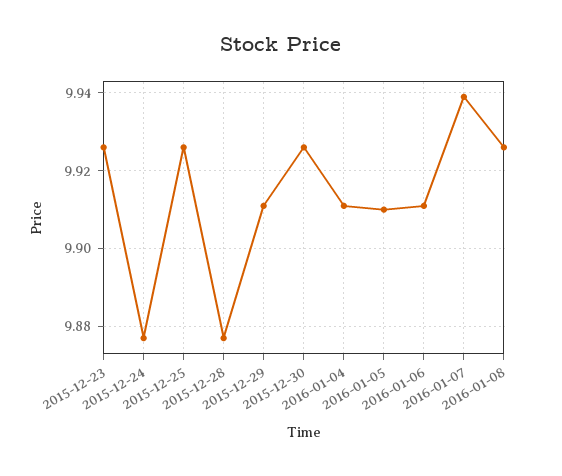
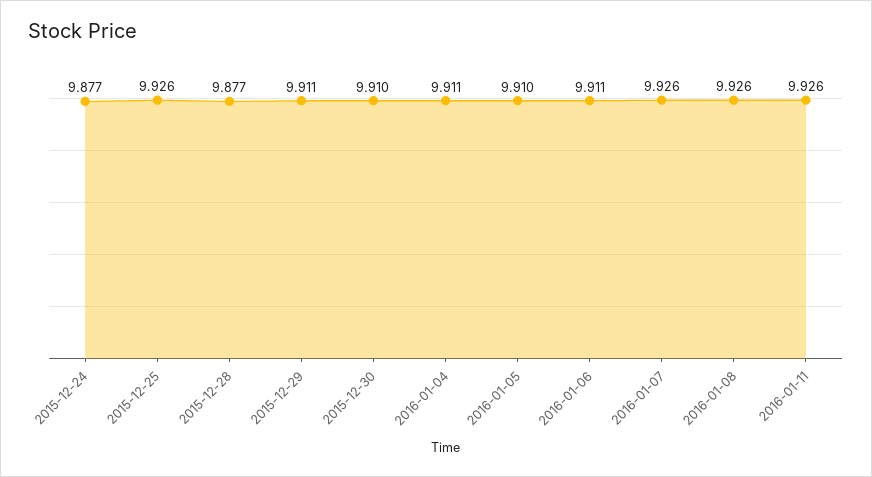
2015-12-23: 9.925 -> none
2015-12-30: 9.925 -> 9.91
2016-01-07: 9.94 -> 9.926
2016-01-11: none -> 9.926

